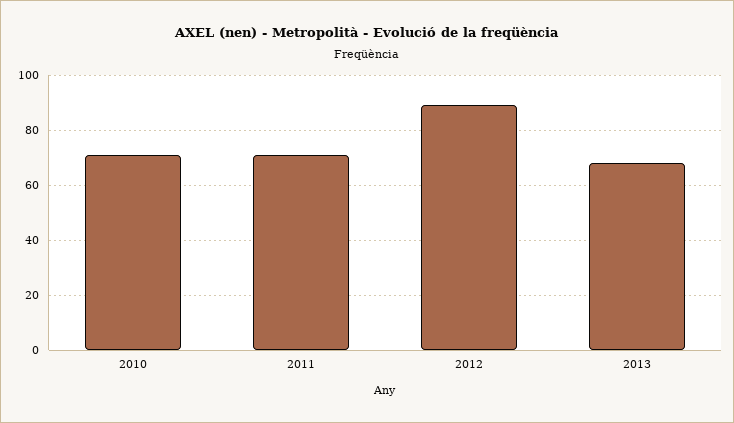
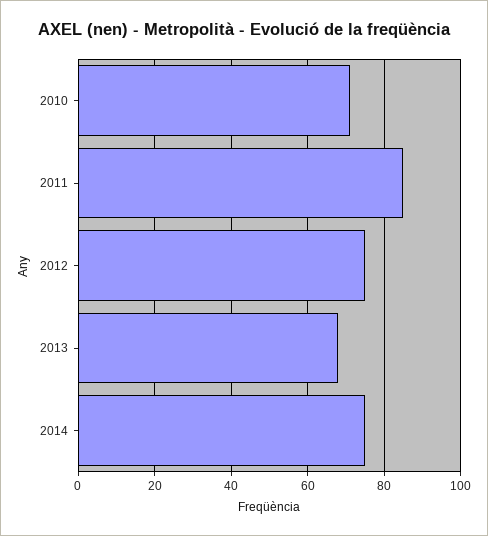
2011: 70 -> 85
2012: 90 -> 75
2014: none -> 75

